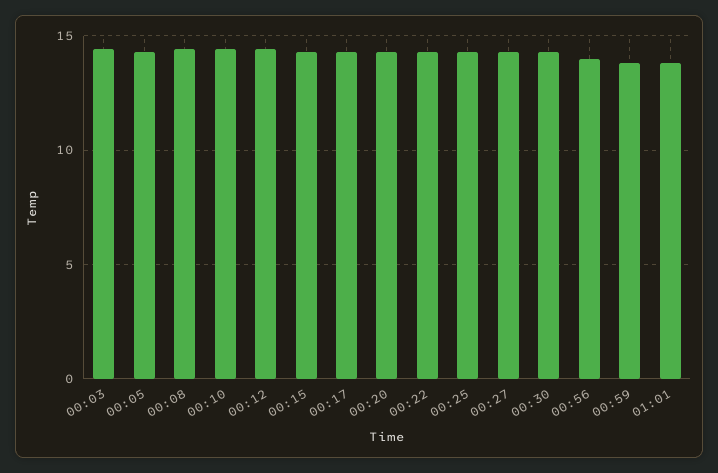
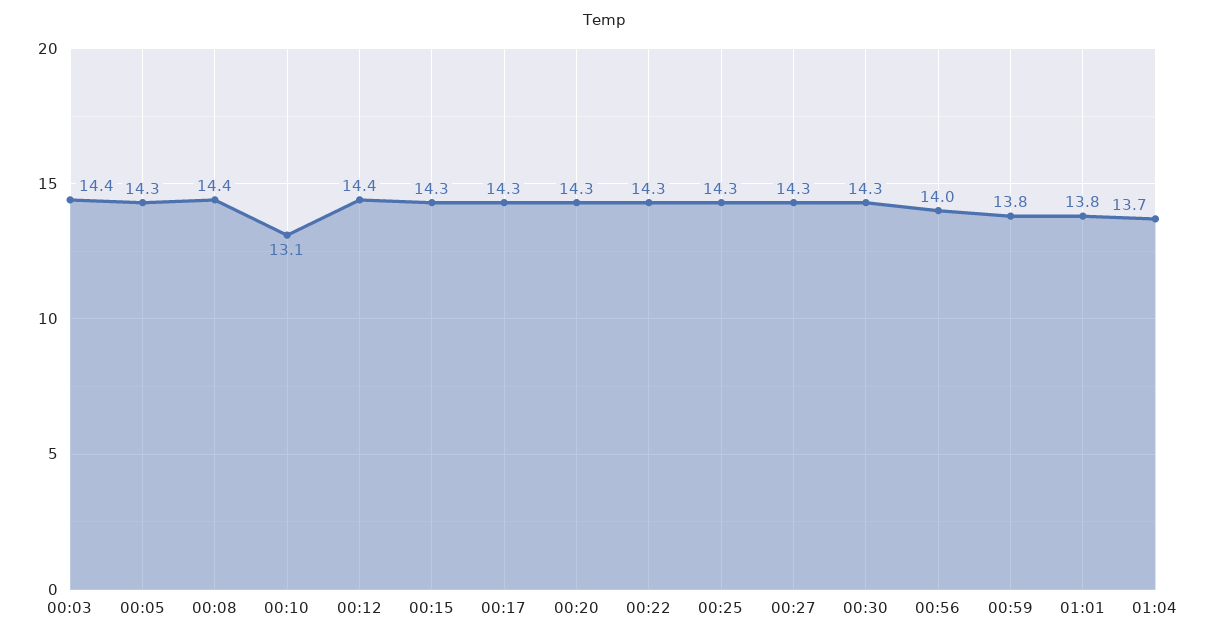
00:10: 14.5 -> 13.1
01:04: none -> 13.7

